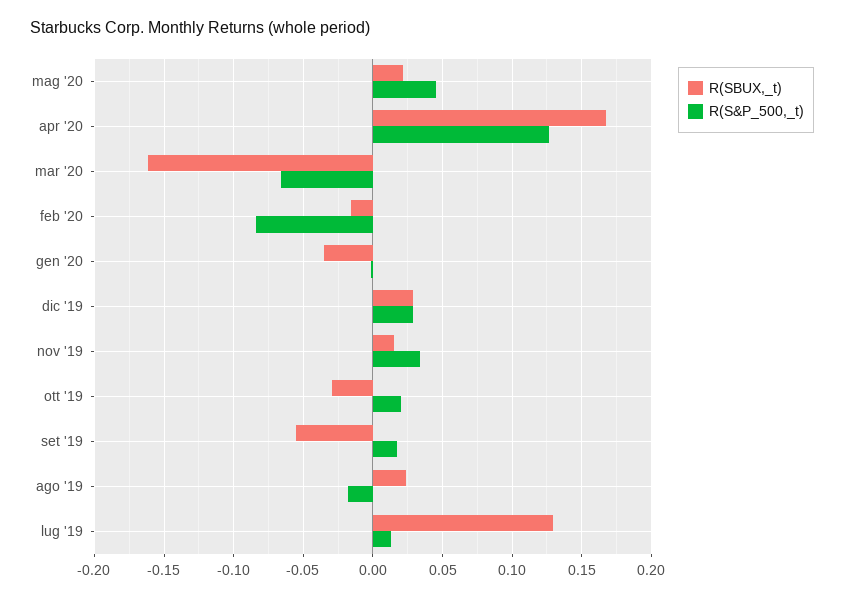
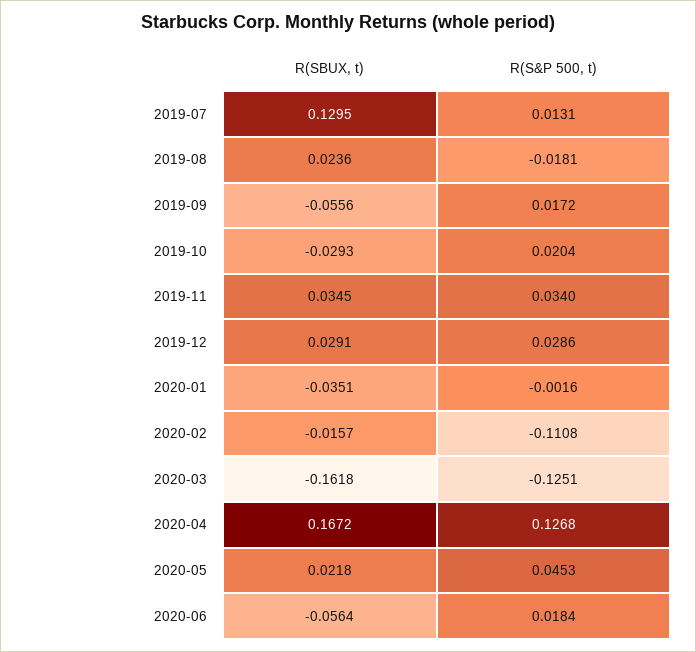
R(S&P_500,_t), mar '20: -0.065 -> -0.1251
R(S&P_500,_t), feb '20: -0.085 -> -0.1108
R(SBUX,_t), nov '19: 0.015 -> 0.0345
R(SBUX,_t), 2020-06: none -> -0.0564
R(S&P_500,_t), 2020-06: none -> 0.0184

